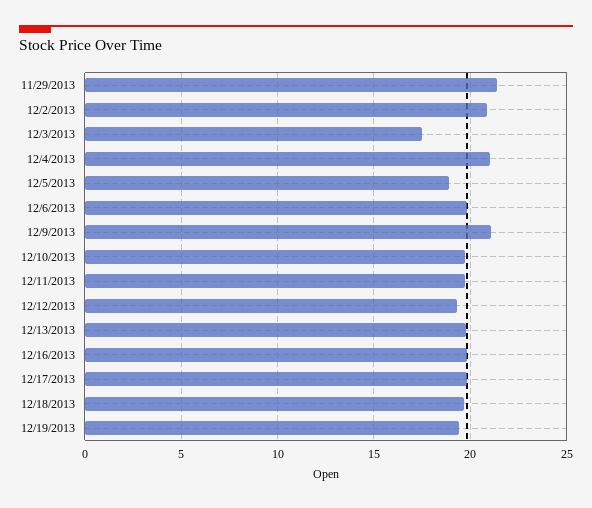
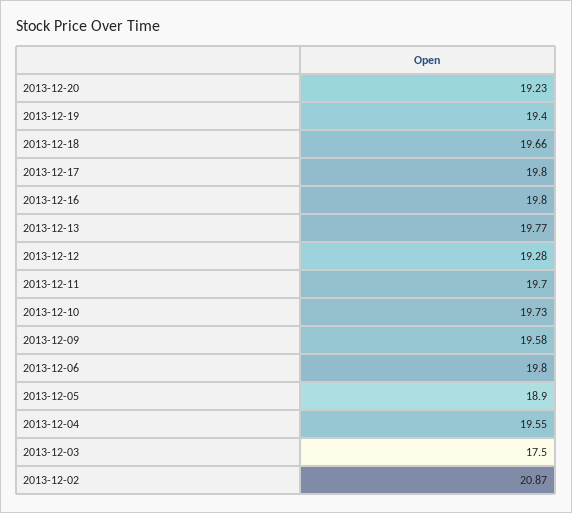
11/29/2013: 21.5 -> none
12/4/2013: 21 -> 19.55
12/9/2013: 21 -> 19.58
2013-12-20: none -> 19.23

